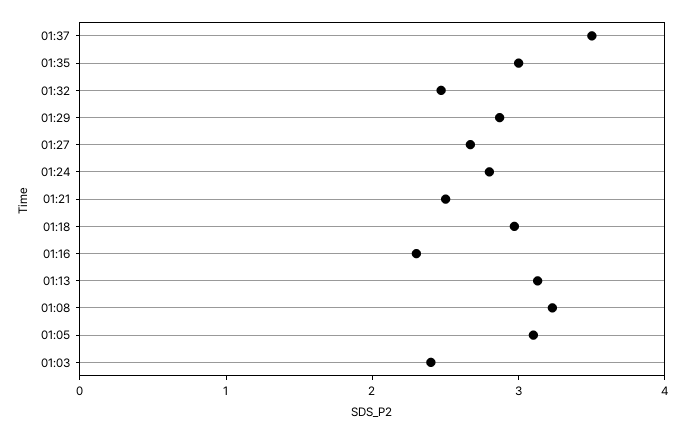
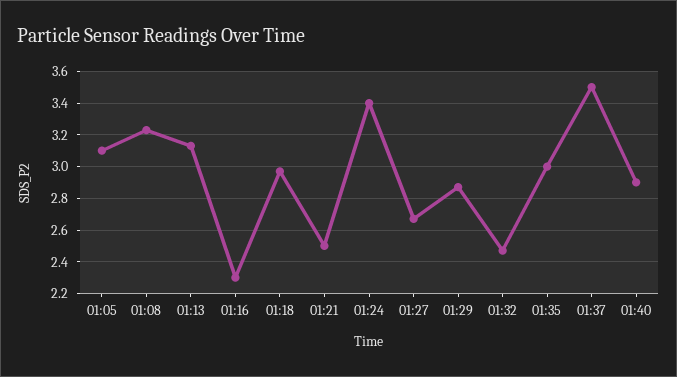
01:24: 2.8 -> 3.4
01:03: 2.4 -> none
01:40: none -> 2.9

